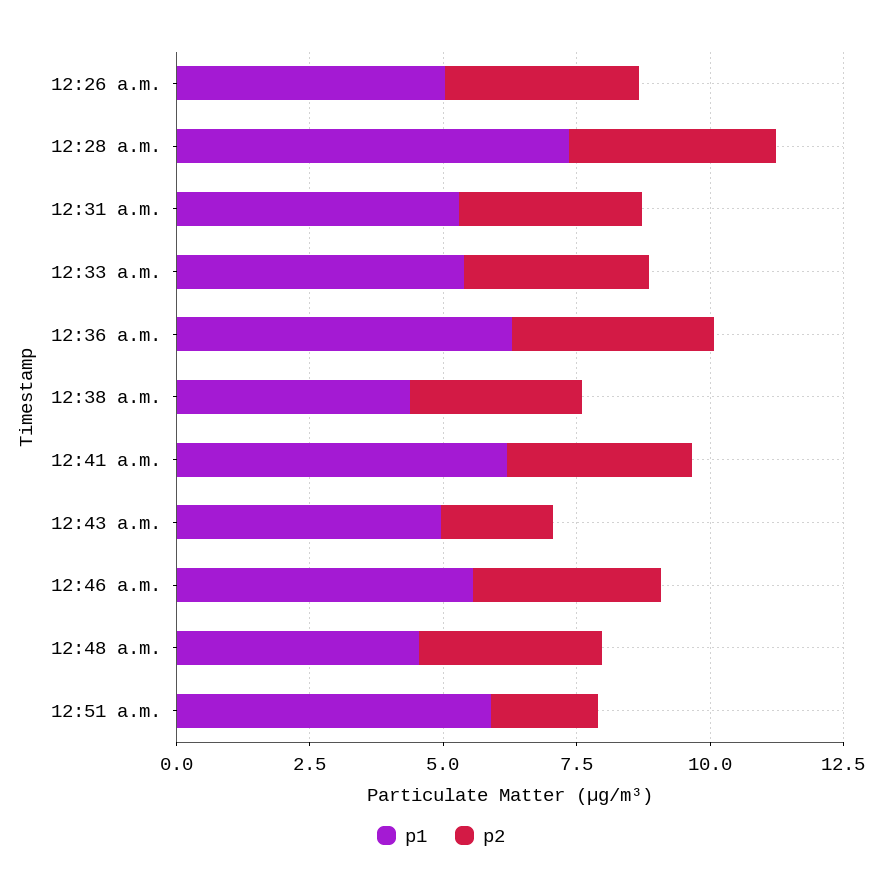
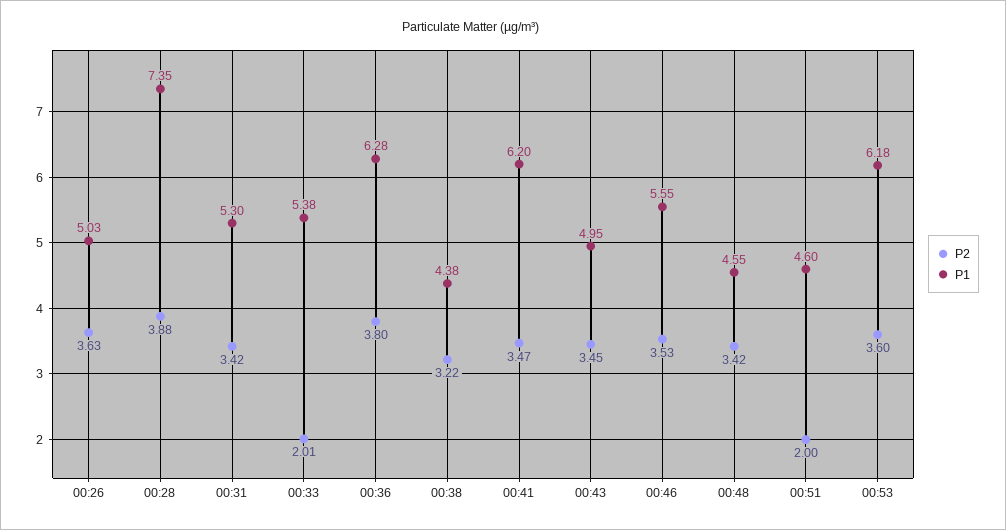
p2, 12:33 a.m.: 3.5 -> 2.01
p2, 12:43 a.m.: 2 -> 3.45
p1, 12:51 a.m.: 6 -> 4.6
p2, 00:53: none -> 3.6
p1, 00:53: none -> 6.18

